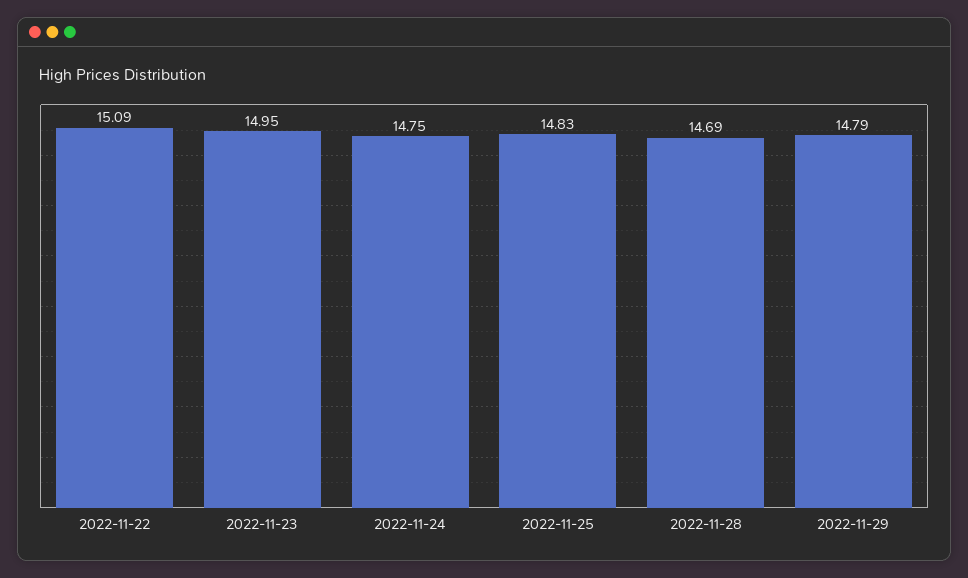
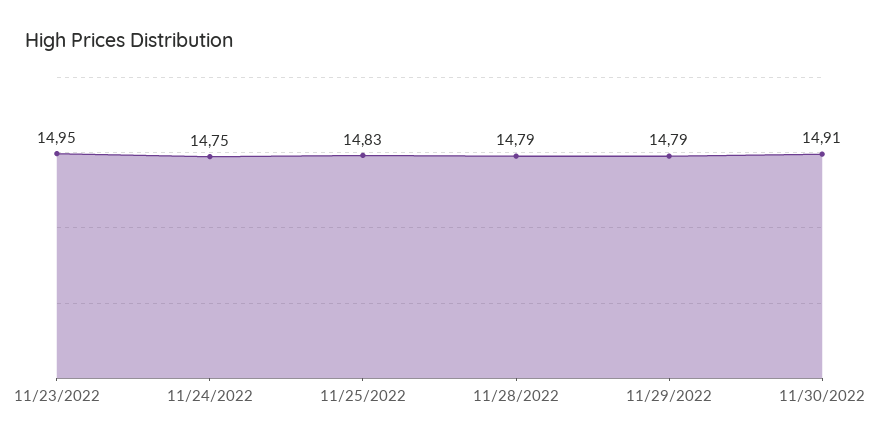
2022-11-22: 15.09 -> none
2022-11-28: 14.69 -> 14.79
11/30/2022: none -> 14.91

